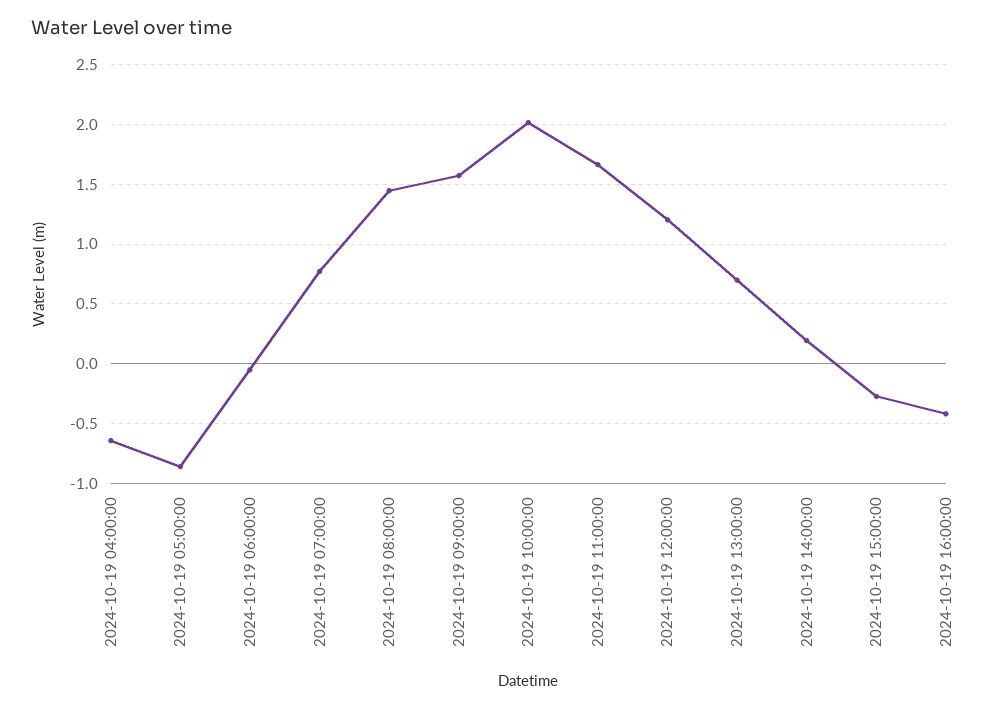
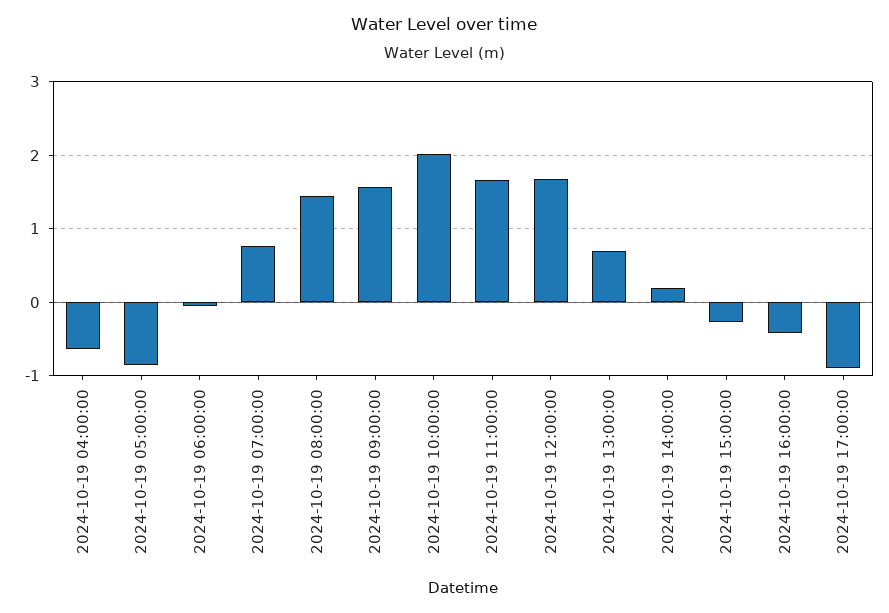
2024-10-19 12:00:00: 1.2 -> 1.7
2024-10-19 17:00:00: none -> -0.9

